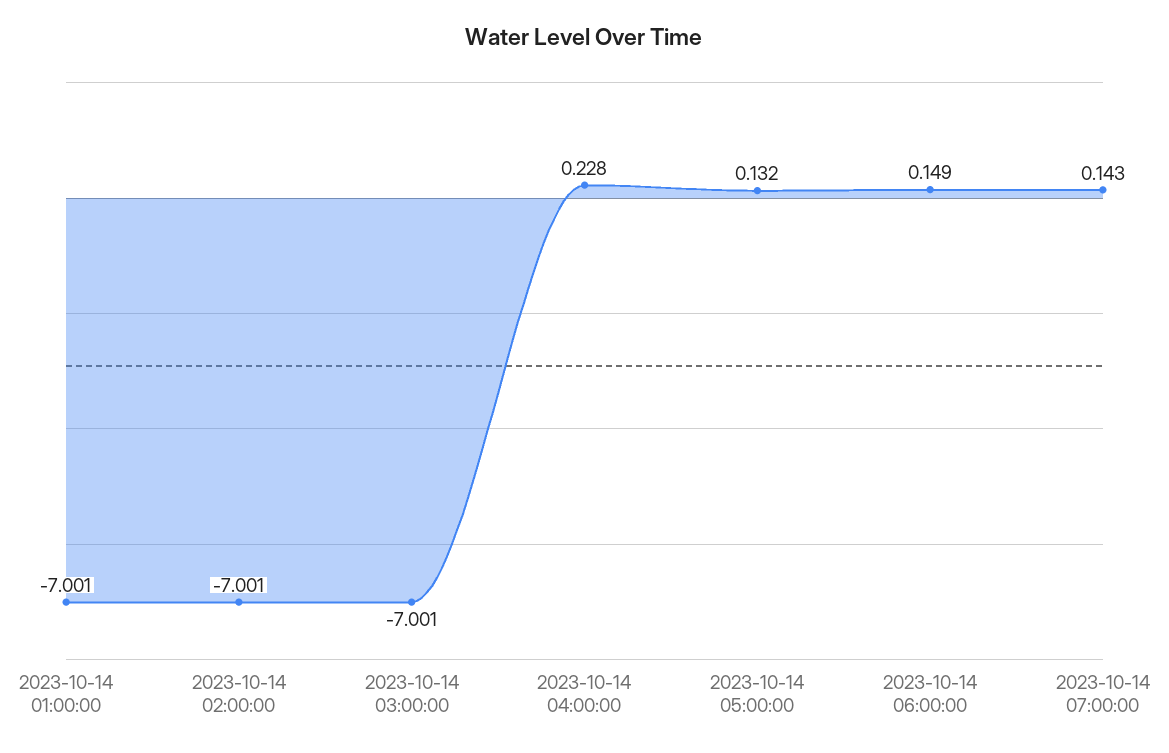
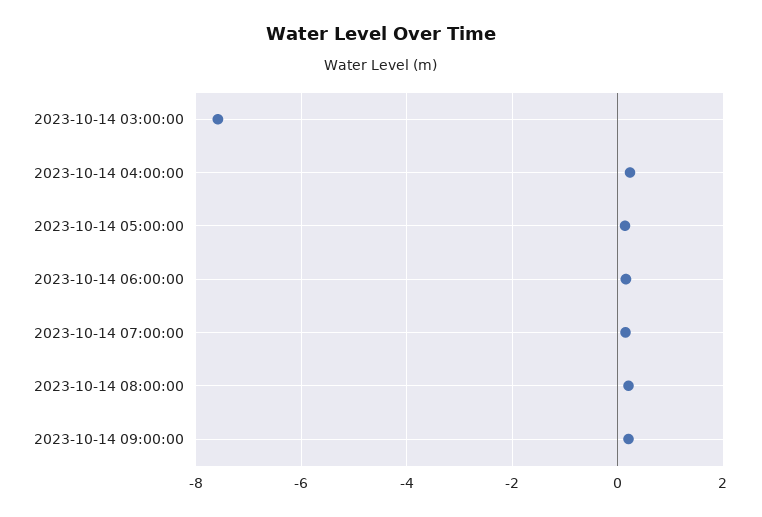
2023-10-14 01:00:00: -7.001 -> none
2023-10-14 02:00:00: -7.001 -> none
2023-10-14 03:00:00: -7.001 -> -7.6
2023-10-14 08:00:00: none -> 0.2
2023-10-14 09:00:00: none -> 0.2

